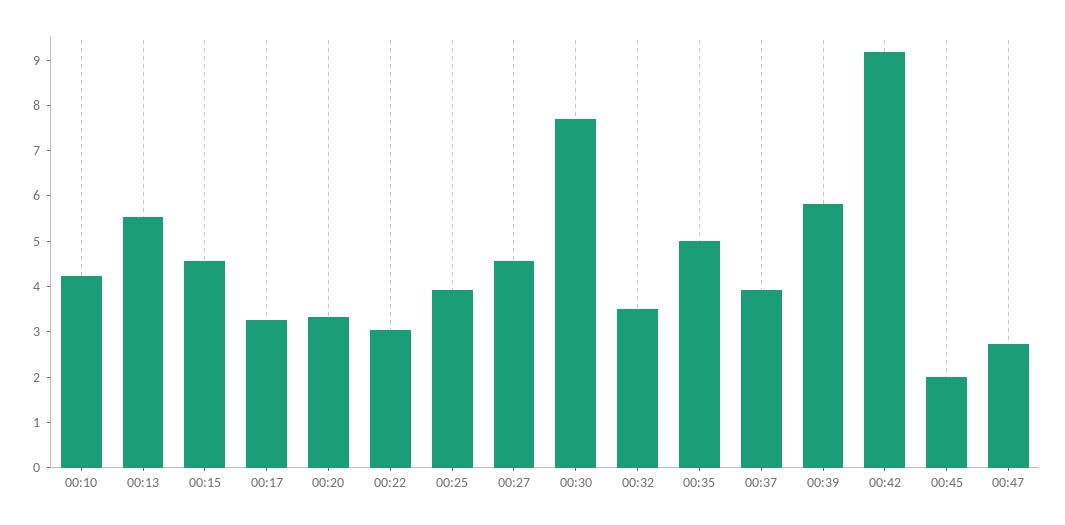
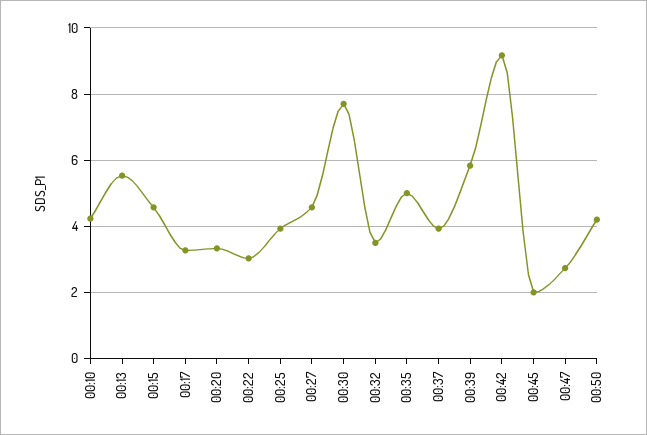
00:50: none -> 4.2

